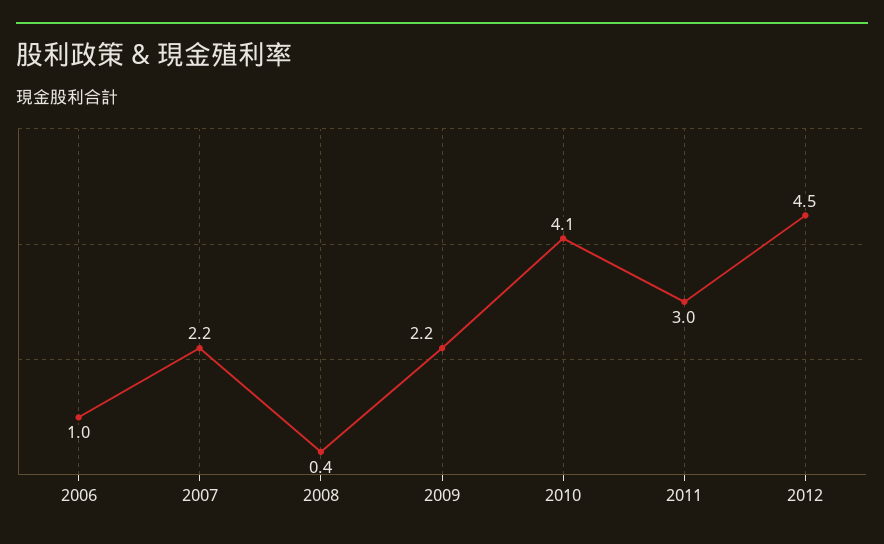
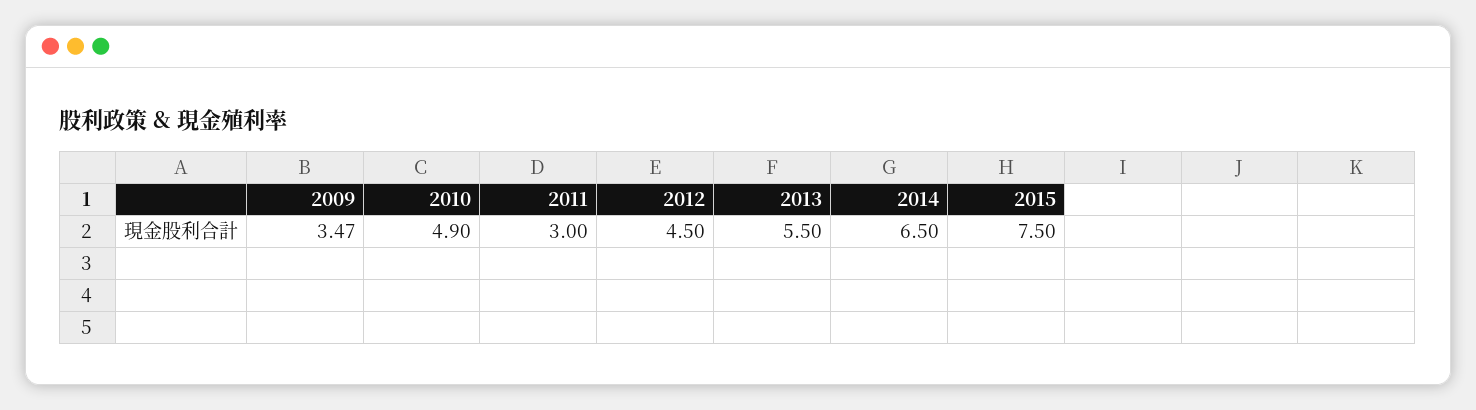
2006: 1 -> none
2007: 2.2 -> none
2008: 0.4 -> none
2009: 2.2 -> 3.47
2010: 4.1 -> 4.9
2013: none -> 5.5
2014: none -> 6.5
2015: none -> 7.5

